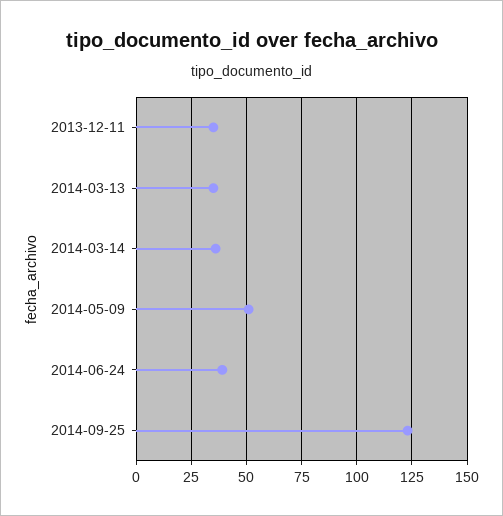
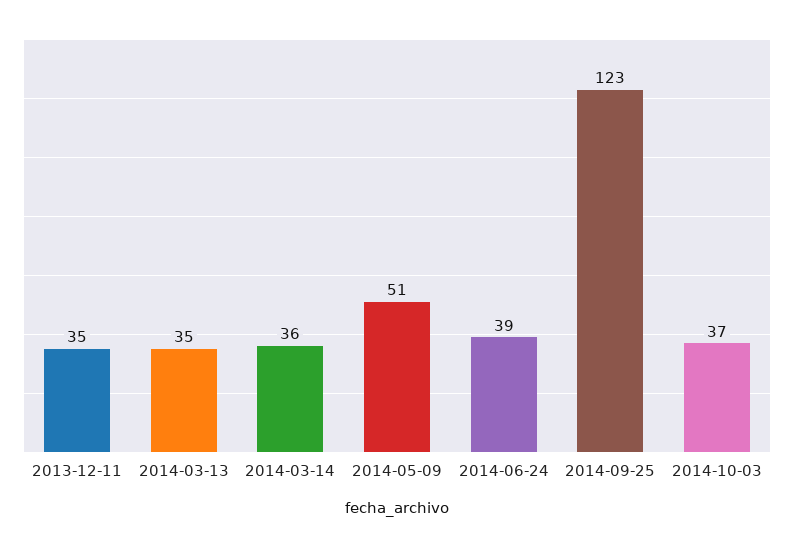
2014-10-03: none -> 37

